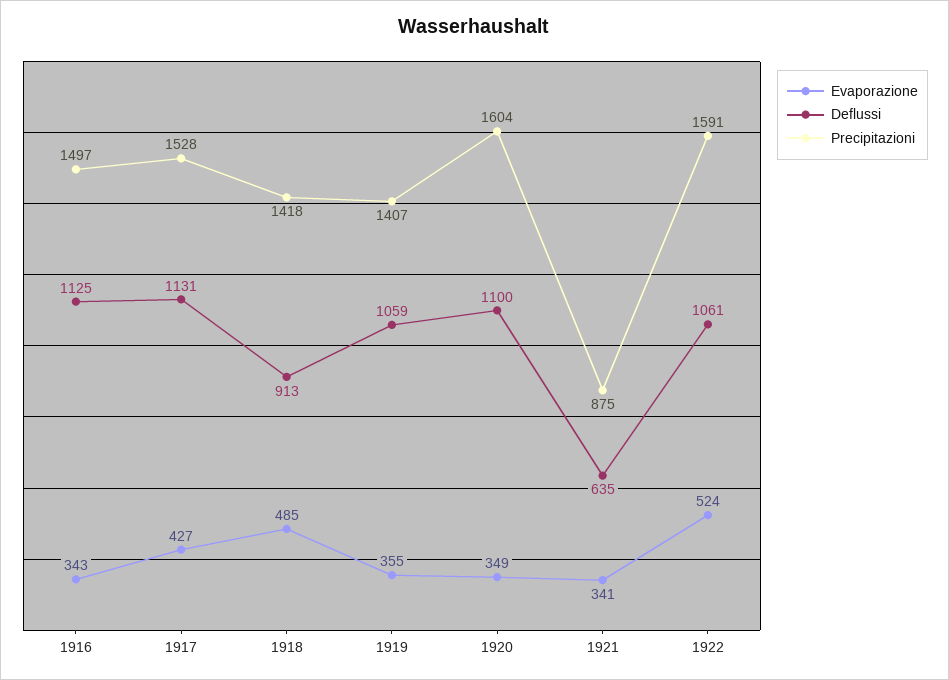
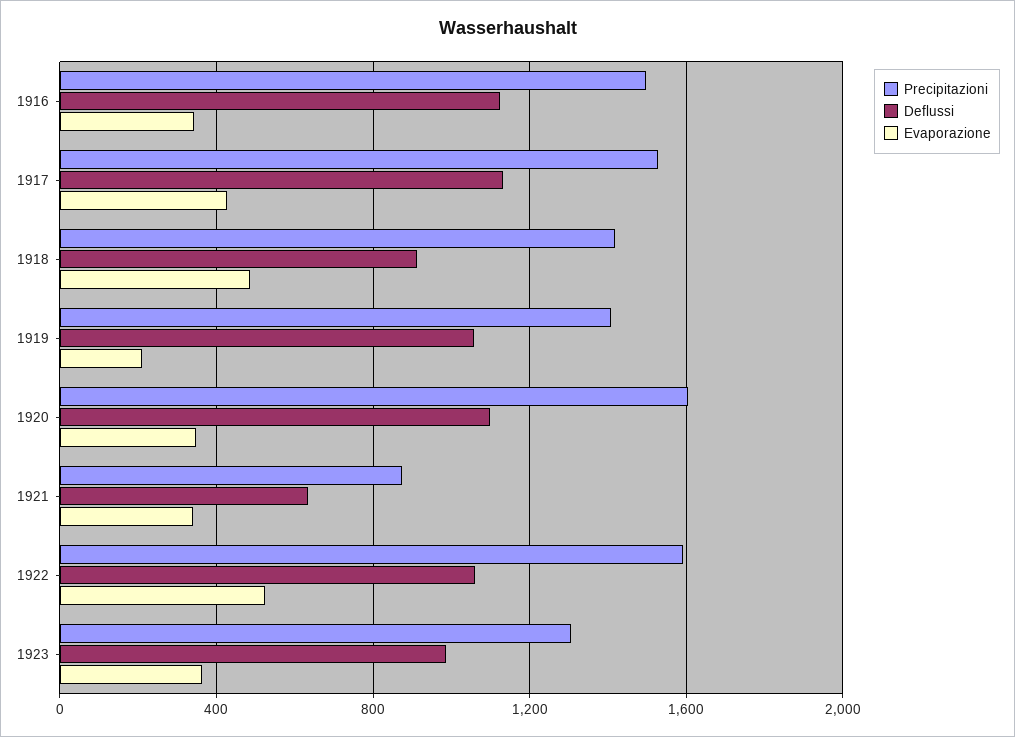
Evaporazione, 1919: 355 -> 200
Precipitazioni, 1923: none -> 1300
Deflussi, 1923: none -> 1000
Evaporazione, 1923: none -> 350

